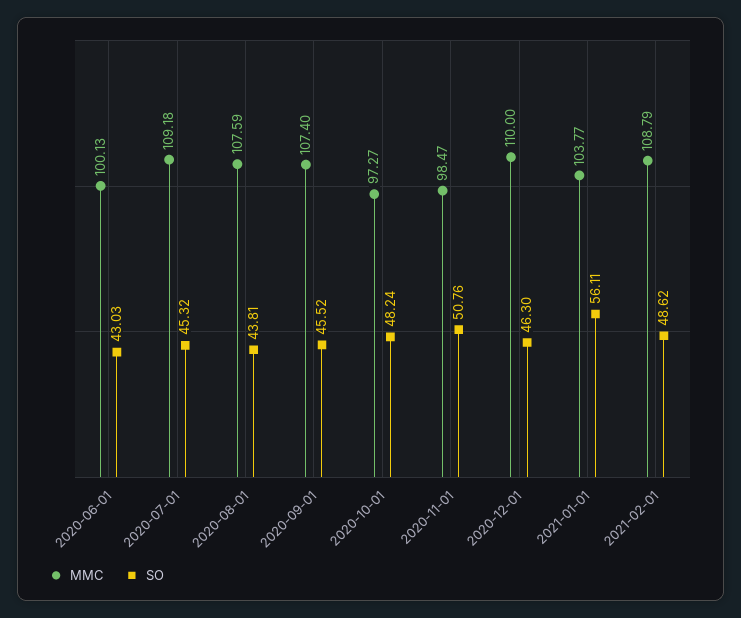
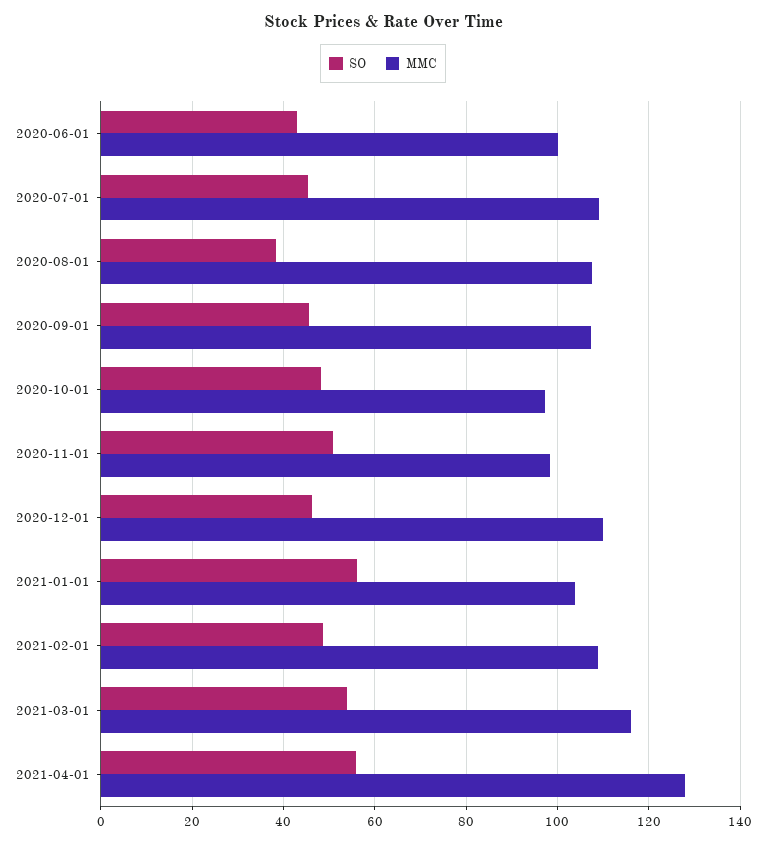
SO, 2020-08-01: 43.81 -> 38
SO, 2021-03-01: none -> 54
MMC, 2021-03-01: none -> 116
SO, 2021-04-01: none -> 56
MMC, 2021-04-01: none -> 128

